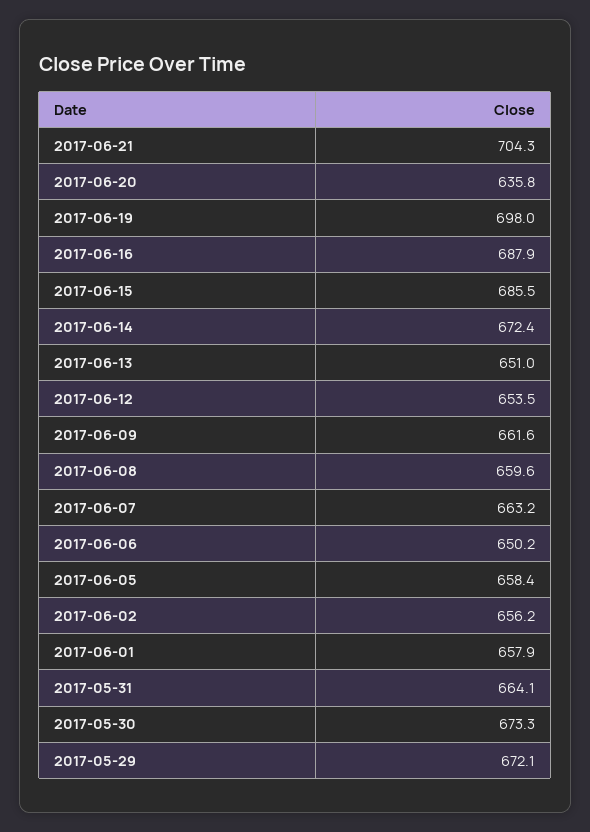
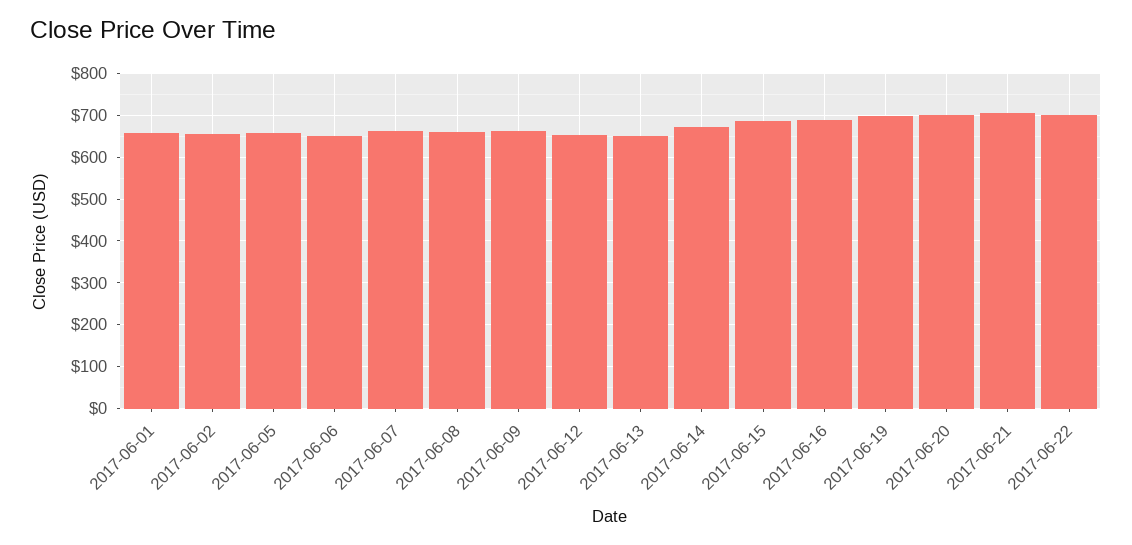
2017-06-20: 635.8 -> 700
2017-05-31: 664.1 -> none
2017-05-30: 673.3 -> none
2017-05-29: 672.1 -> none
2017-06-22: none -> 700

